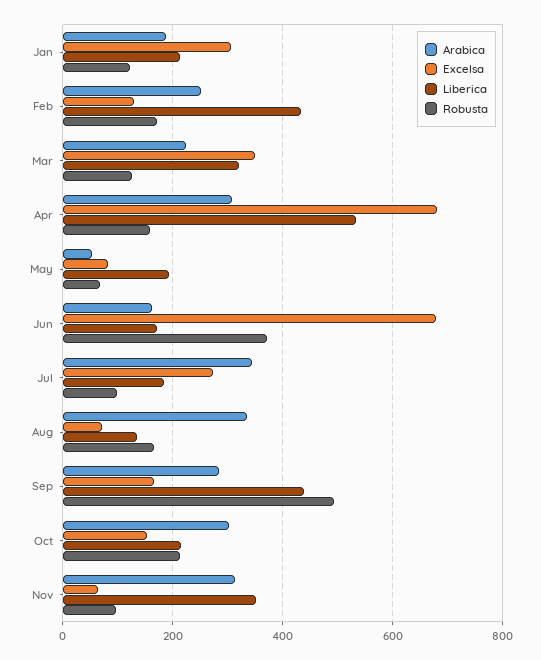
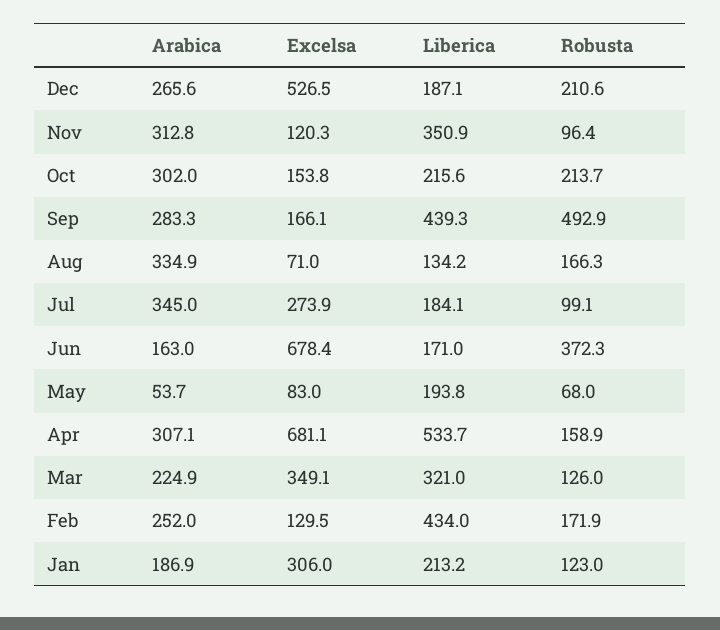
Excelsa, Nov: 60 -> 120.3
Arabica, Dec: none -> 265.6
Excelsa, Dec: none -> 526.5
Liberica, Dec: none -> 187.1
Robusta, Dec: none -> 210.6

